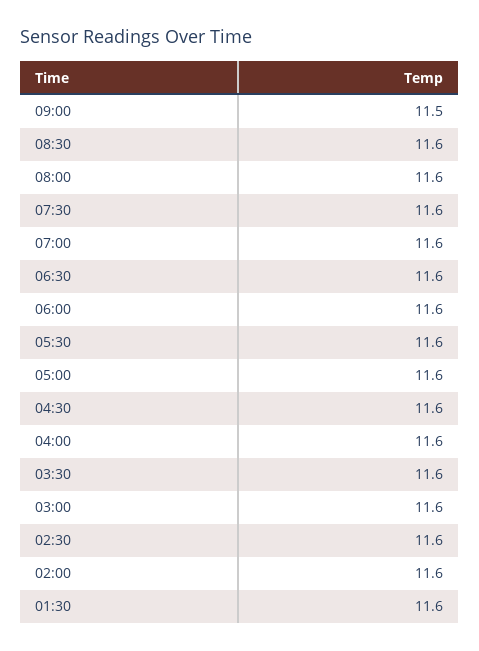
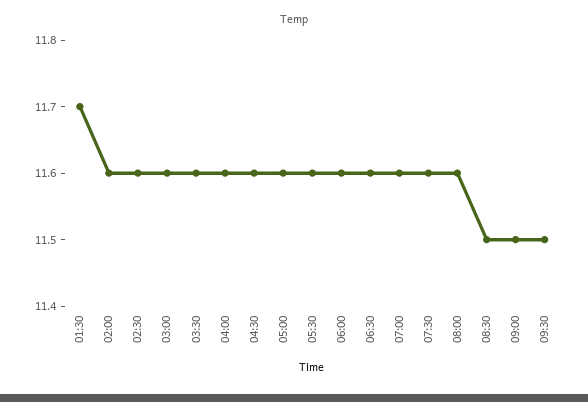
08:30: 11.6 -> 11.5
01:30: 11.6 -> 11.7
09:30: none -> 11.5

